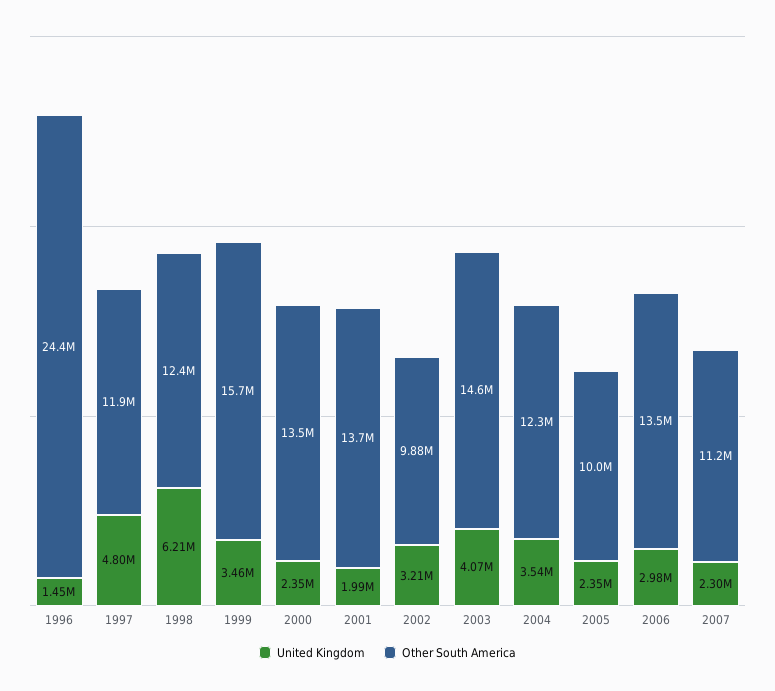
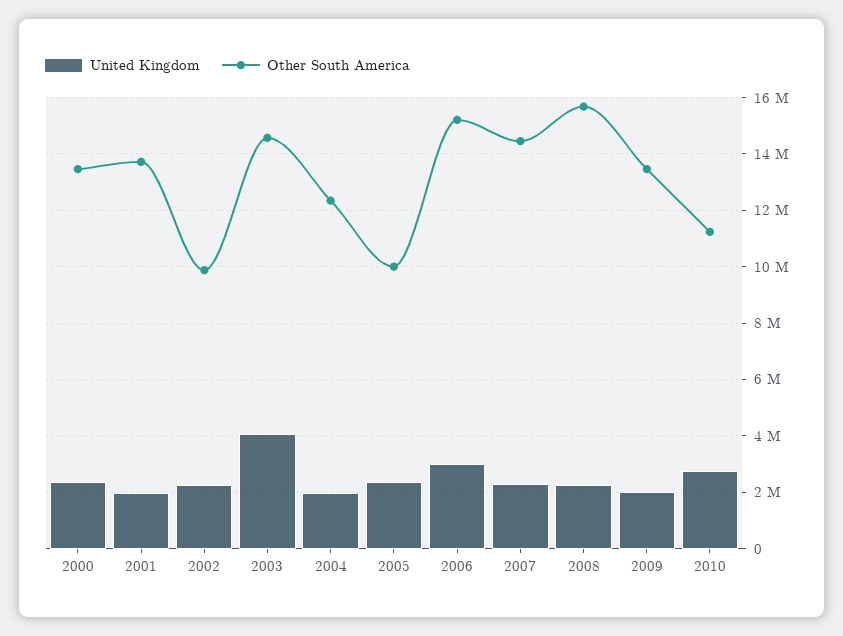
United Kingdom, 1996: 1450000 -> none
Other South America, 1996: 24400000 -> none
United Kingdom, 1997: 4800000 -> none
Other South America, 1997: 11900000 -> none
United Kingdom, 1998: 6210000 -> none
Other South America, 1998: 12400000 -> none
United Kingdom, 1999: 3460000 -> none
Other South America, 1999: 15700000 -> none
United Kingdom, 2002: 3210000 -> 2250000
United Kingdom, 2004: 3540000 -> 2000000
Other South America, 2006: 13500000 -> 15250000
Other South America, 2007: 11200000 -> 14500000
United Kingdom, 2008: none -> 2250000
Other South America, 2008: none -> 15750000
United Kingdom, 2009: none -> 2000000
Other South America, 2009: none -> 13500000
United Kingdom, 2010: none -> 2750000
Other South America, 2010: none -> 11250000

